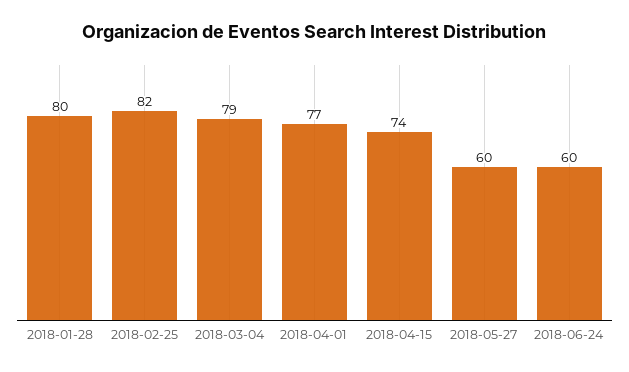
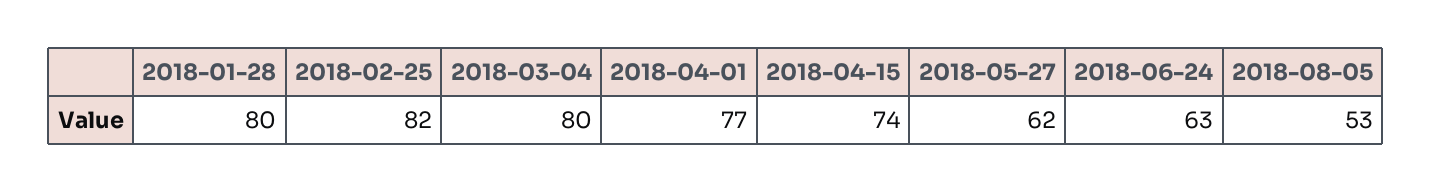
2018-03-04: 79 -> 80
2018-05-27: 60 -> 62
2018-06-24: 60 -> 63
2018-08-05: none -> 53

